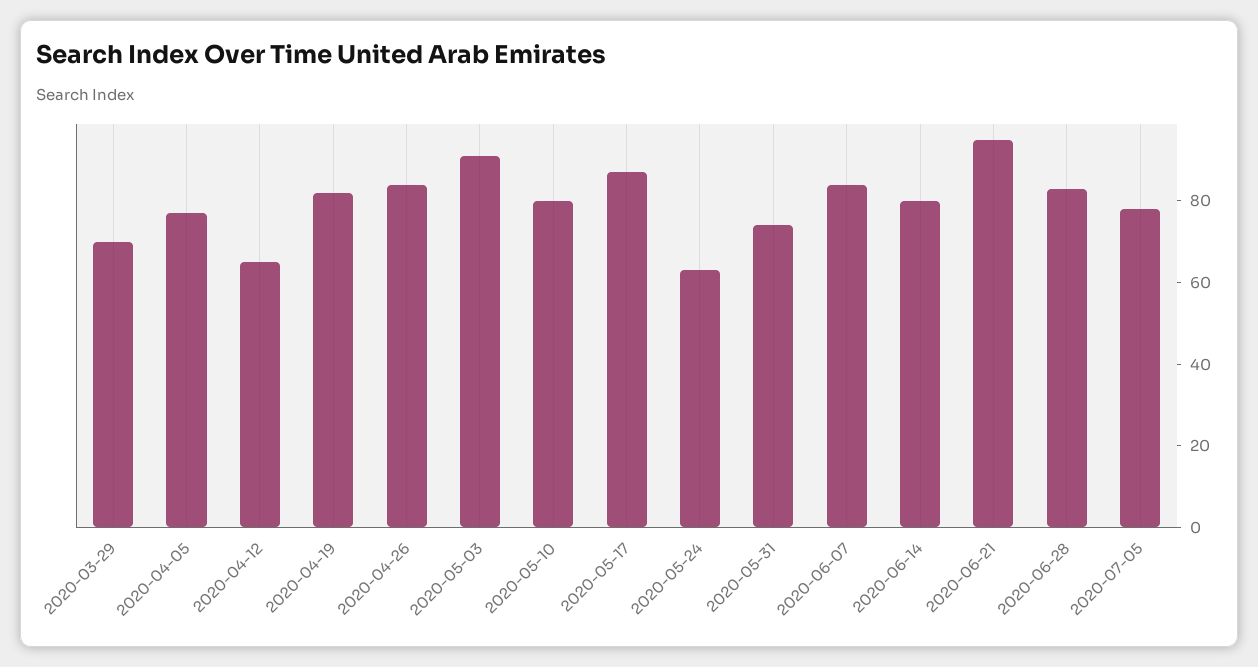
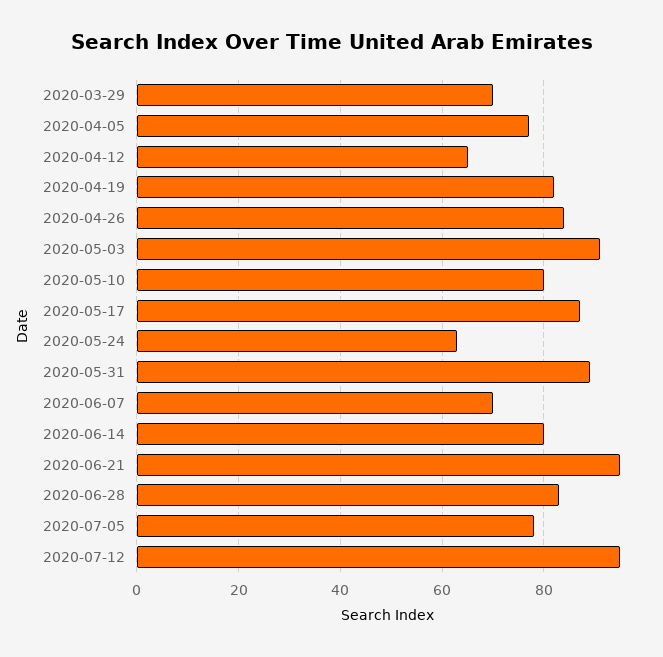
2020-05-31: 75 -> 90
2020-06-07: 85 -> 70
2020-07-12: none -> 95

